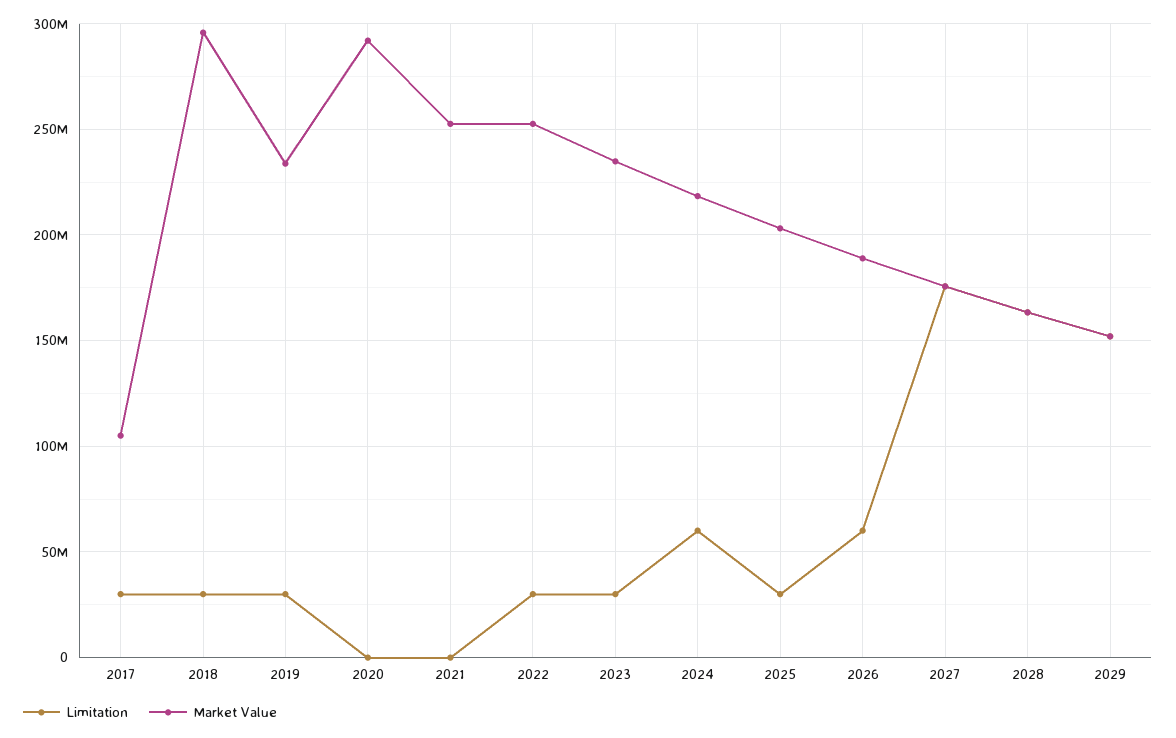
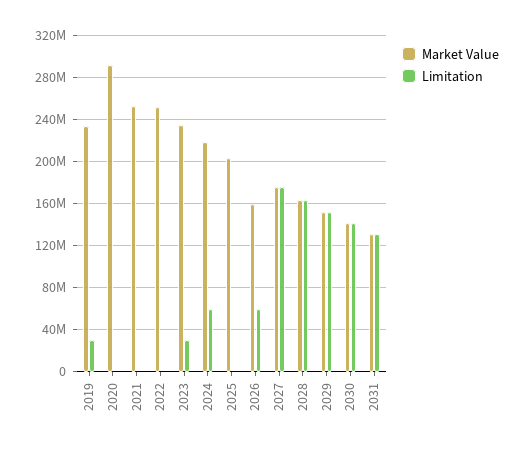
Limitation, 2017: 30000000 -> none
Market Value, 2017: 105000000 -> none
Limitation, 2018: 30000000 -> none
Market Value, 2018: 295000000 -> none
Limitation, 2022: 30000000 -> 0
Limitation, 2025: 30000000 -> 0
Market Value, 2026: 190000000 -> 160000000
Market Value, 2030: none -> 140000000
Limitation, 2030: none -> 140000000
Market Value, 2031: none -> 130000000
Limitation, 2031: none -> 130000000

